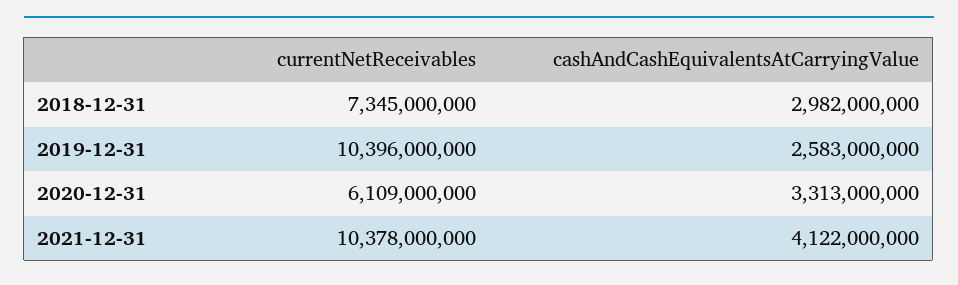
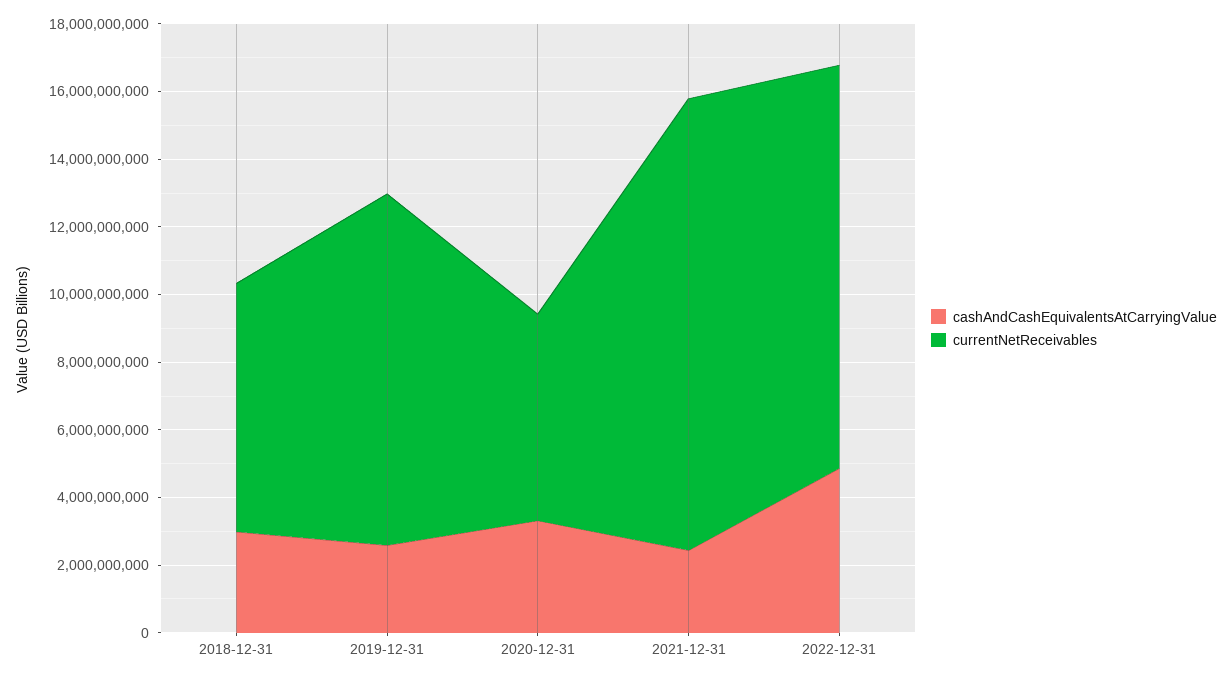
currentNetReceivables, 2021-12-31: 10378000000 -> 13500000000
cashAndCashEquivalentsAtCarryingValue, 2021-12-31: 4122000000 -> 2500000000
cashAndCashEquivalentsAtCarryingValue, 2022-12-31: none -> 5000000000
currentNetReceivables, 2022-12-31: none -> 12000000000

